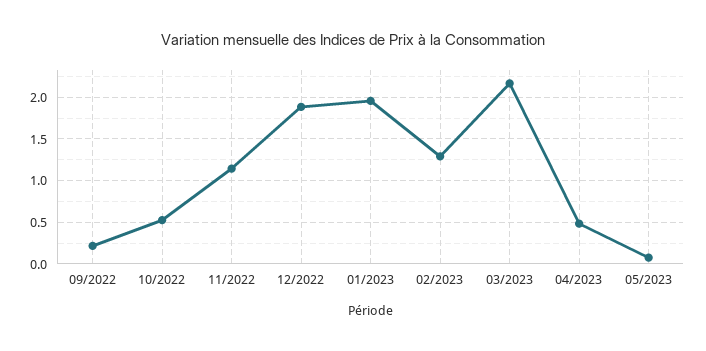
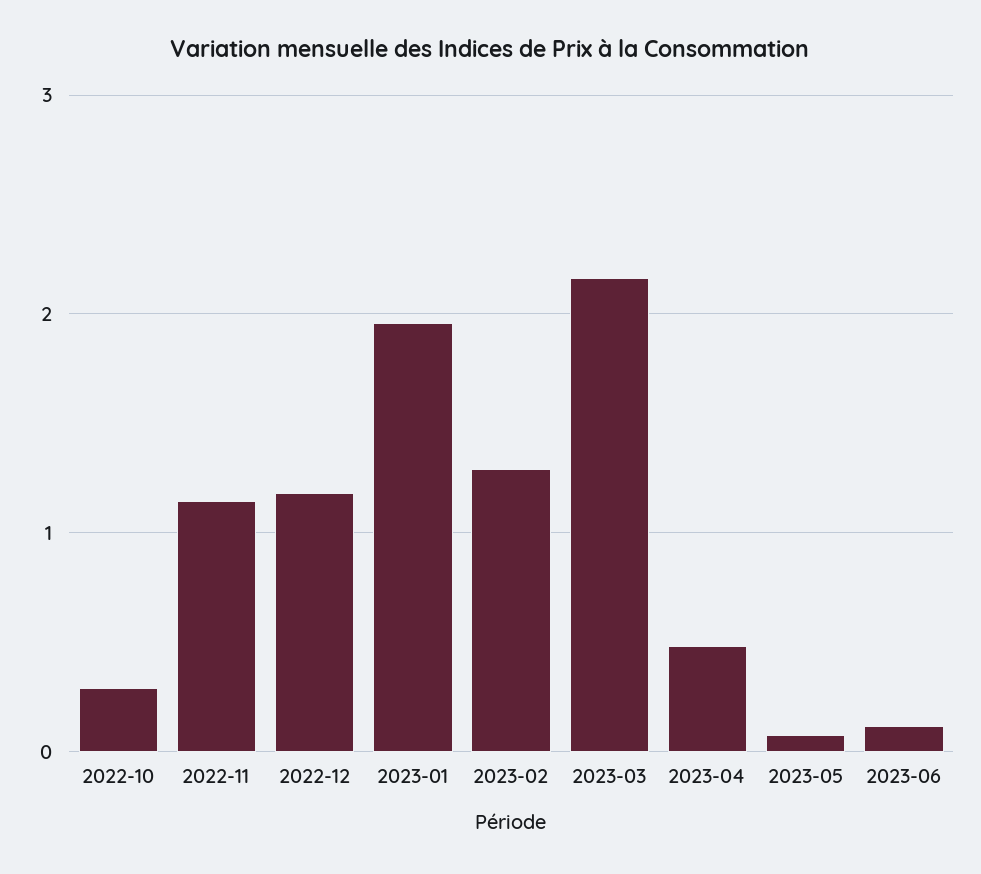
09/2022: 0.2 -> none
10/2022: 0.5 -> 0.3
12/2022: 1.9 -> 1.2
2023-06: none -> 0.1

